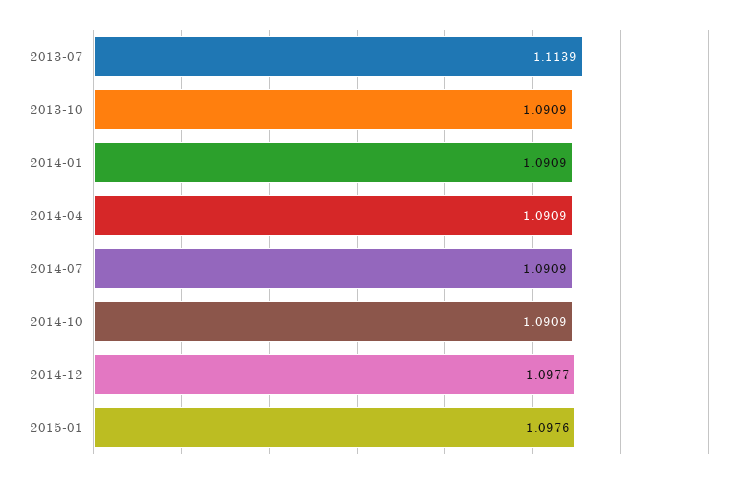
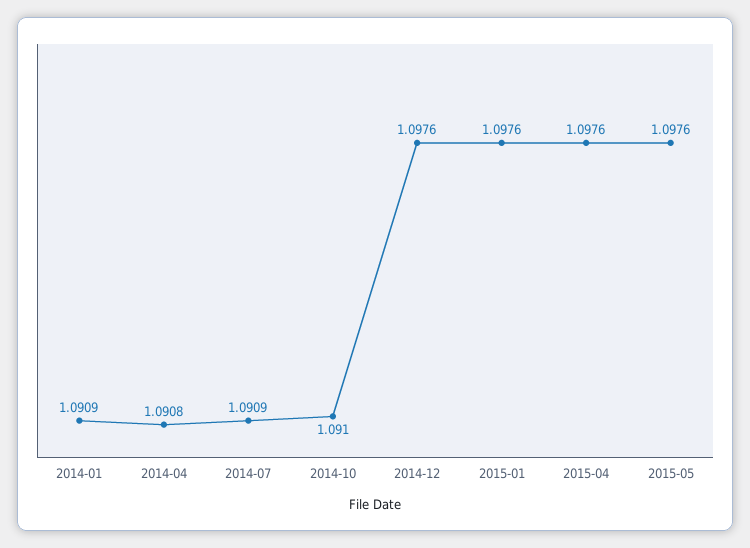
2013-07: 1.1139 -> none
2013-10: 1.0909 -> none
2014-04: 1.0909 -> 1.0908
2014-10: 1.0909 -> 1.091
2014-12: 1.0977 -> 1.0976
2015-04: none -> 1.0976
2015-05: none -> 1.0976

